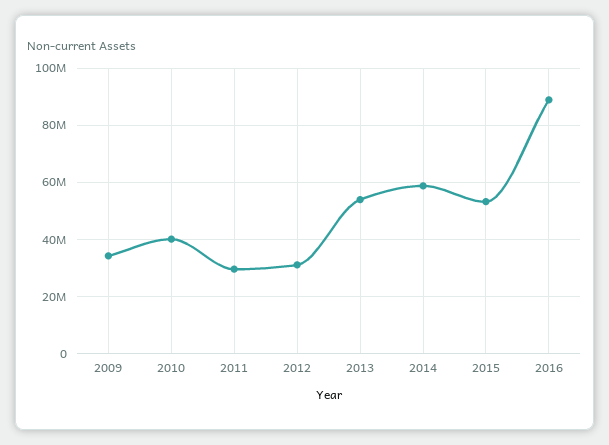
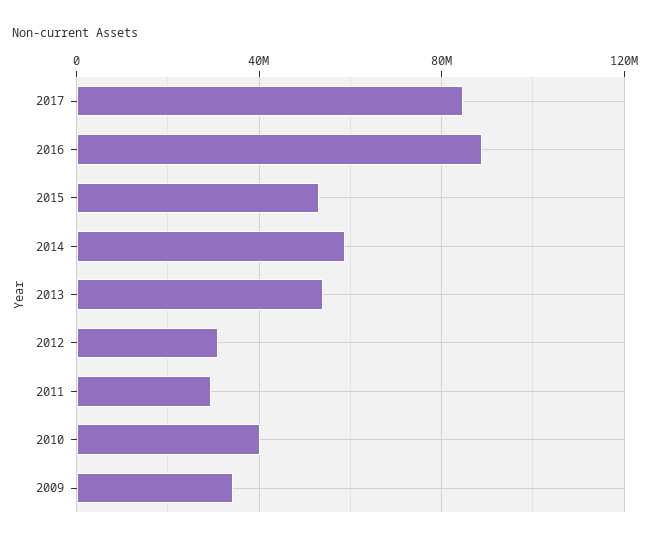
2017: none -> 85000000

